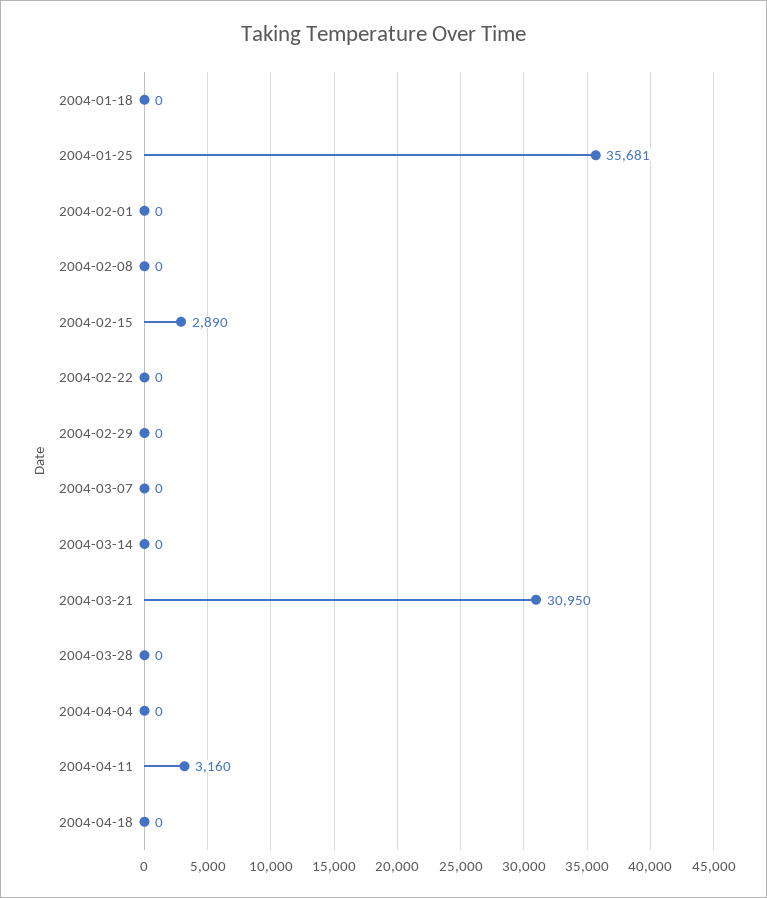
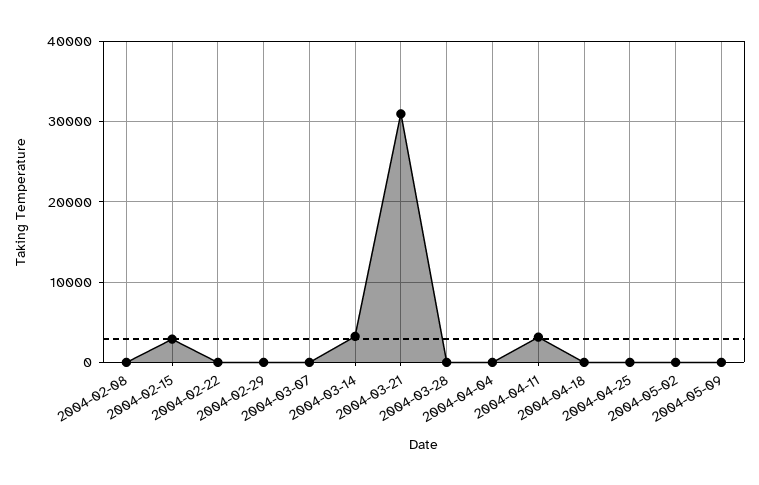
2004-01-18: 0 -> none
2004-01-25: 35681 -> none
2004-02-01: 0 -> none
2004-03-14: 0 -> 3000
2004-04-25: none -> 0
2004-05-02: none -> 0
2004-05-09: none -> 0

